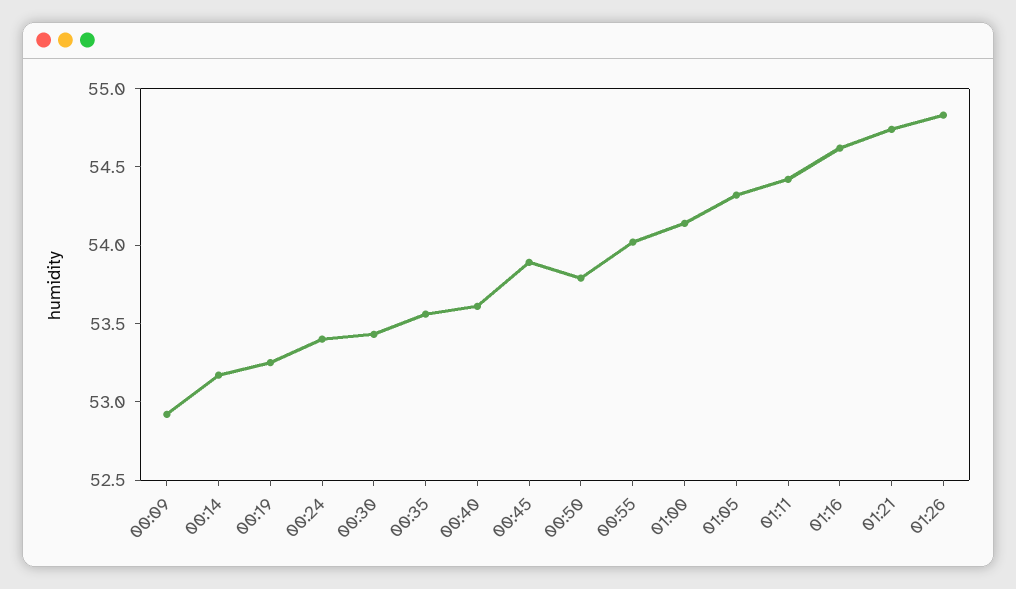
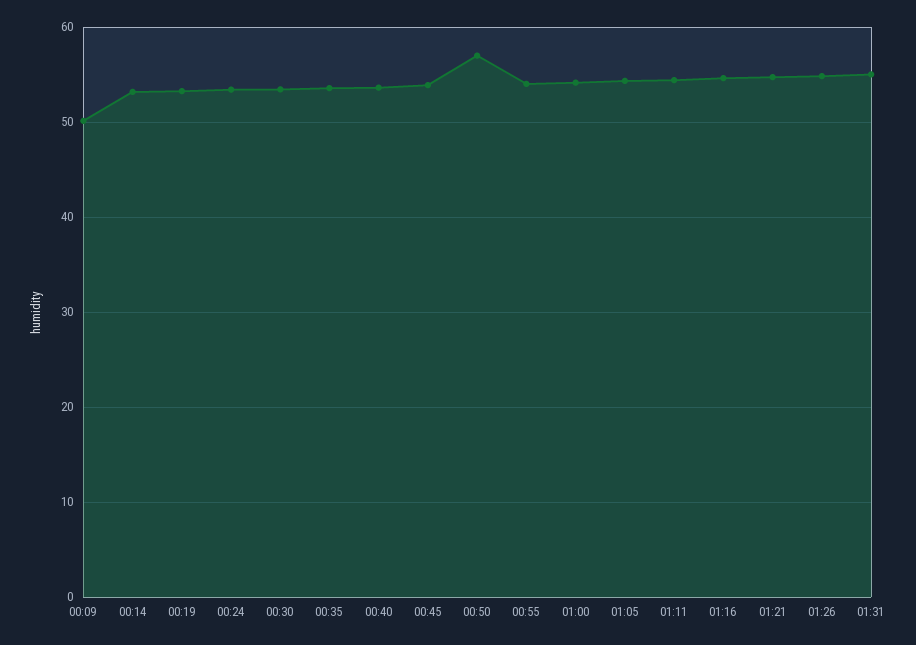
00:09: 52.9 -> 50
00:50: 53.8 -> 57
01:31: none -> 55

